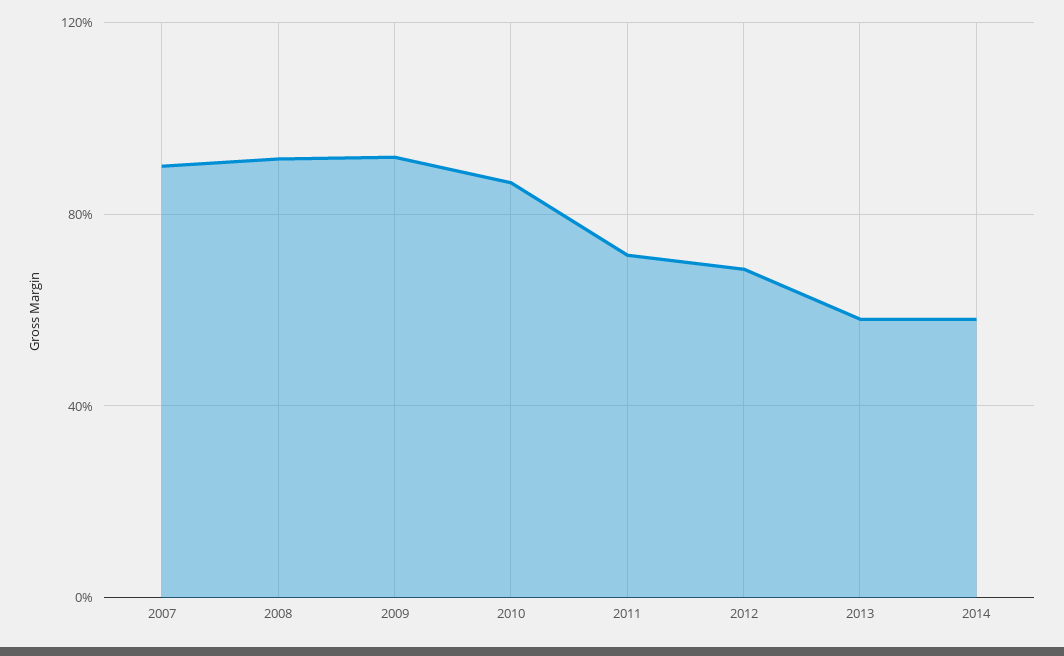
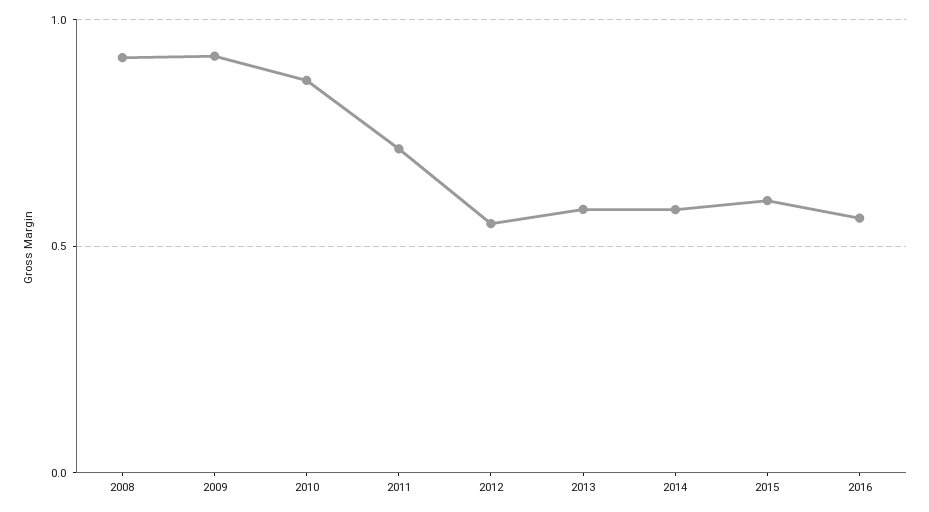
2007: 0.9 -> none
2012: 0.7 -> 0.55
2015: none -> 0.6
2016: none -> 0.55

